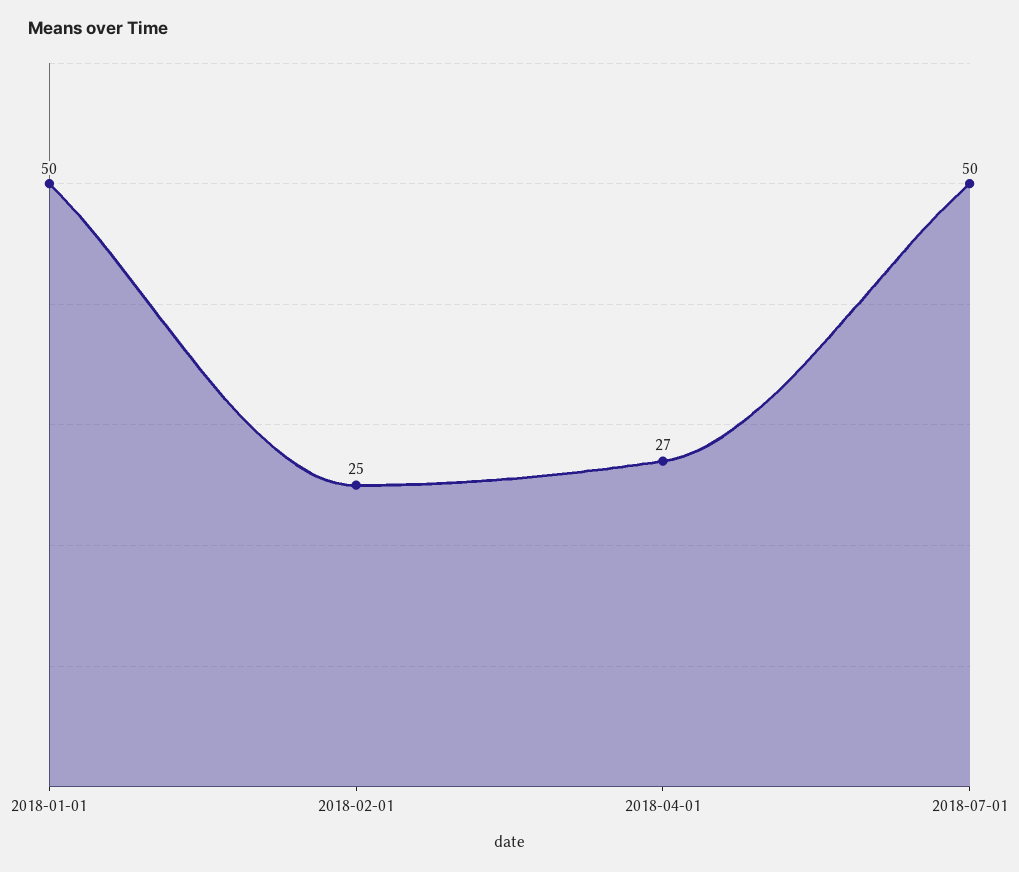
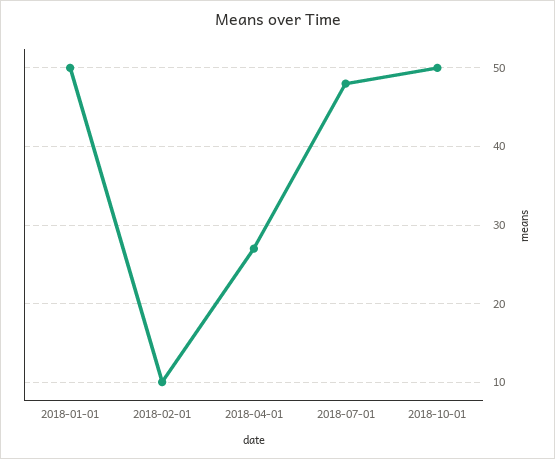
2018-02-01: 25 -> 10
2018-07-01: 50 -> 48
2018-10-01: none -> 50

